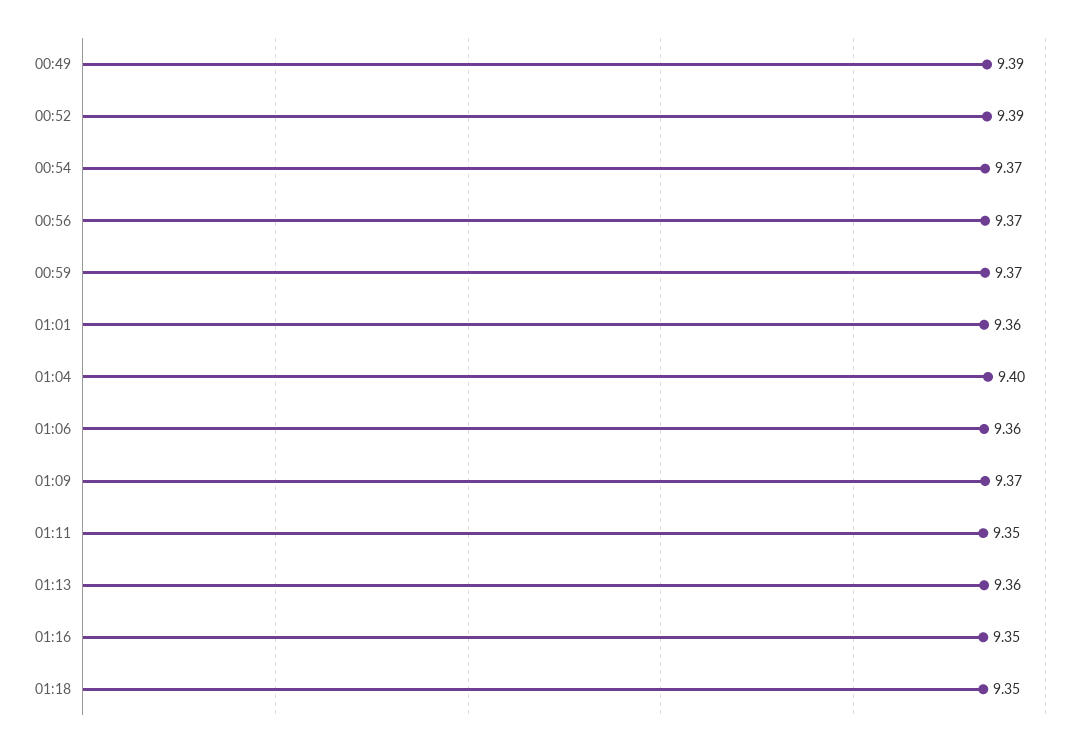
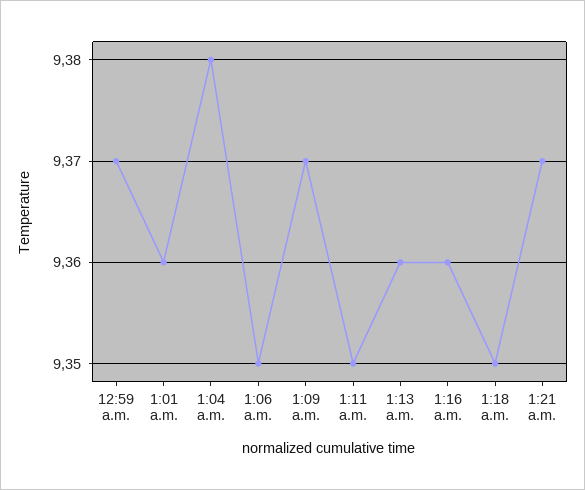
00:49: 9.39 -> none
00:52: 9.39 -> none
00:54: 9.37 -> none
00:56: 9.37 -> none
01:04: 9.4 -> 9.38
01:06: 9.36 -> 9.35
01:16: 9.35 -> 9.36
1:21 a.m.: none -> 9.37

